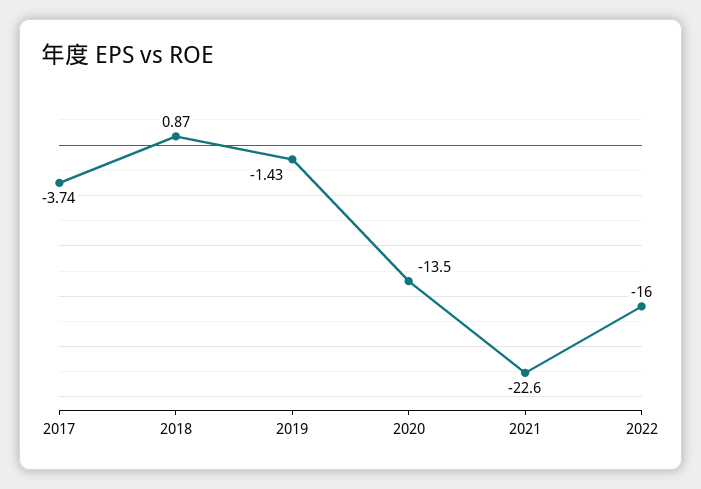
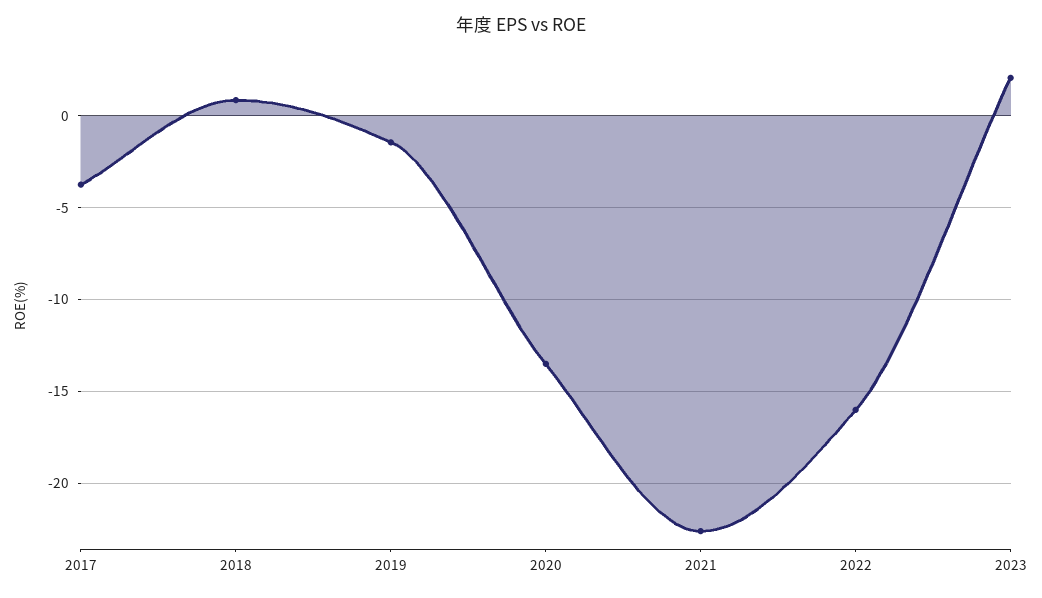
2023: none -> 2

